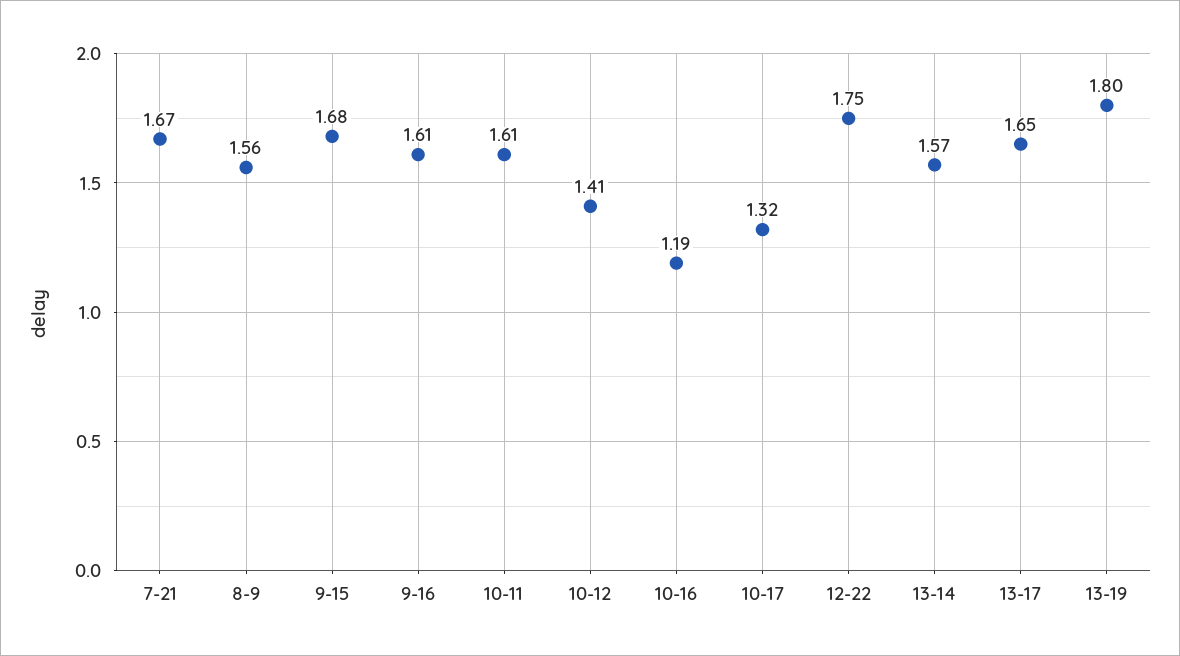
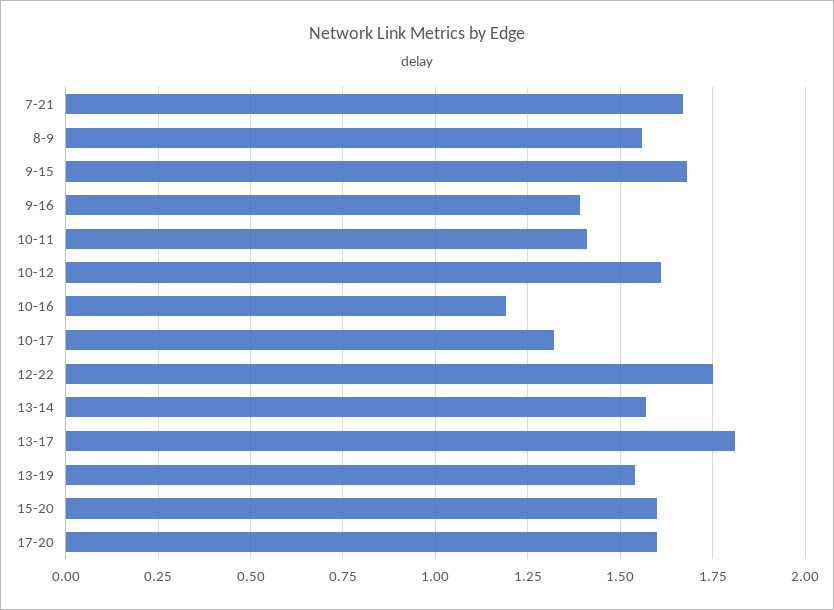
9-16: 1.61 -> 1.4
10-11: 1.61 -> 1.4
10-12: 1.41 -> 1.6
13-17: 1.65 -> 1.8
13-19: 1.8 -> 1.55
15-20: none -> 1.6
17-20: none -> 1.6

